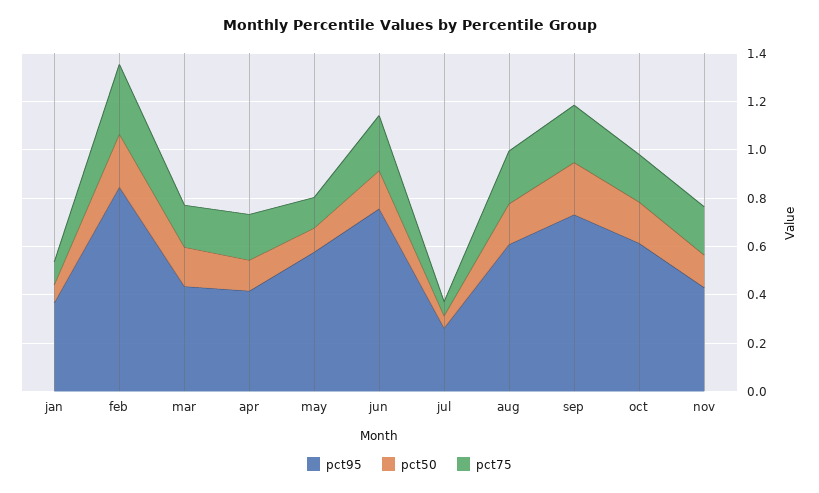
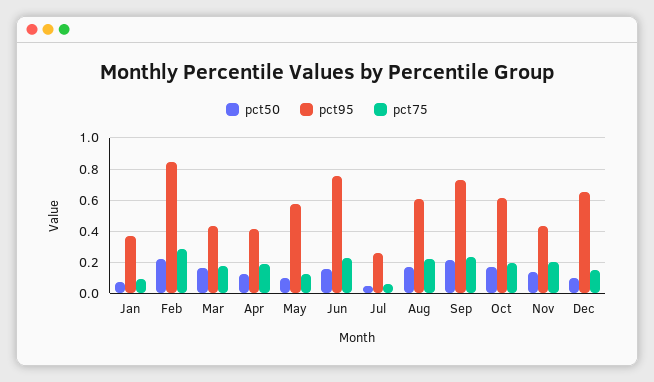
pct50, Dec: none -> 0.1
pct95, Dec: none -> 0.65
pct75, Dec: none -> 0.15

